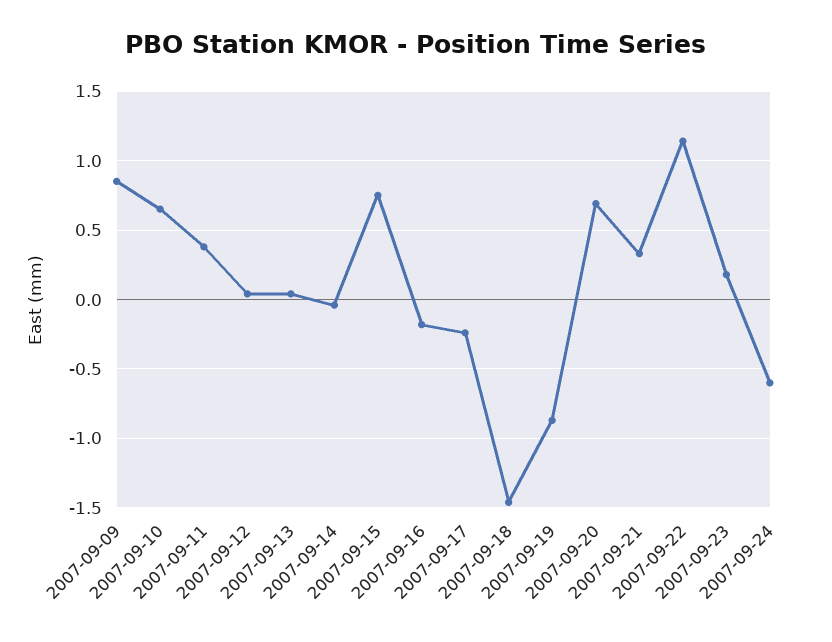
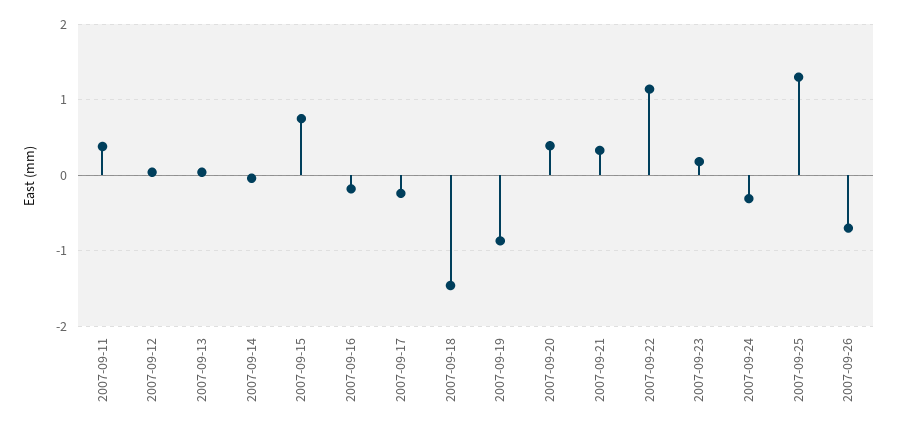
2007-09-09: 0.85 -> none
2007-09-10: 0.65 -> none
2007-09-20: 0.7 -> 0.4
2007-09-24: -0.6 -> -0.3
2007-09-25: none -> 1.3
2007-09-26: none -> -0.7

